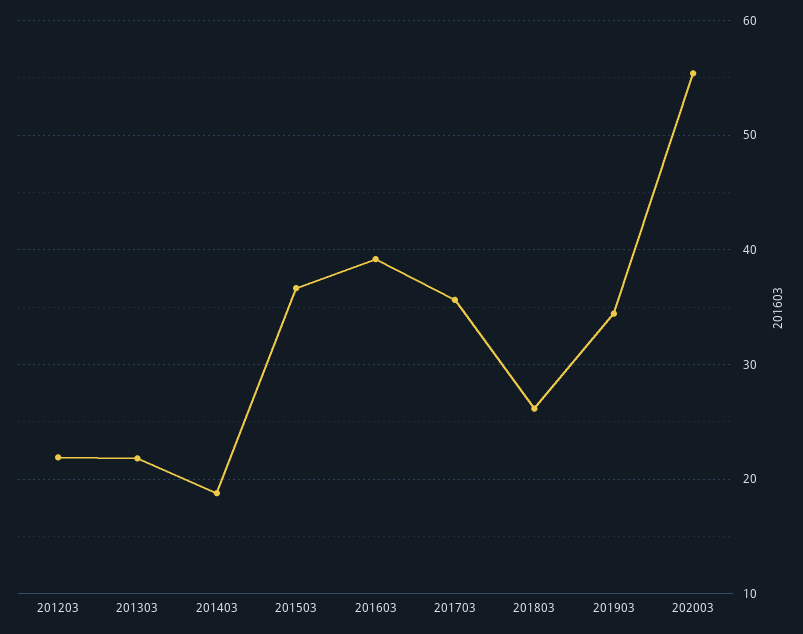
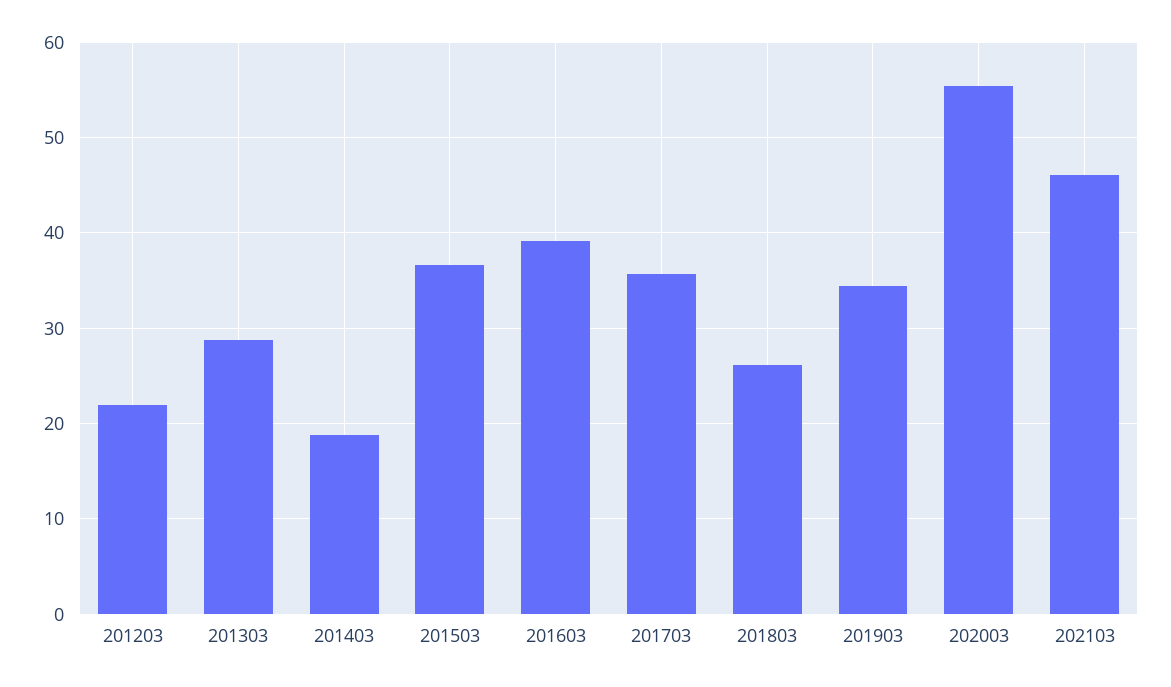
201303: 22 -> 29
202103: none -> 46

